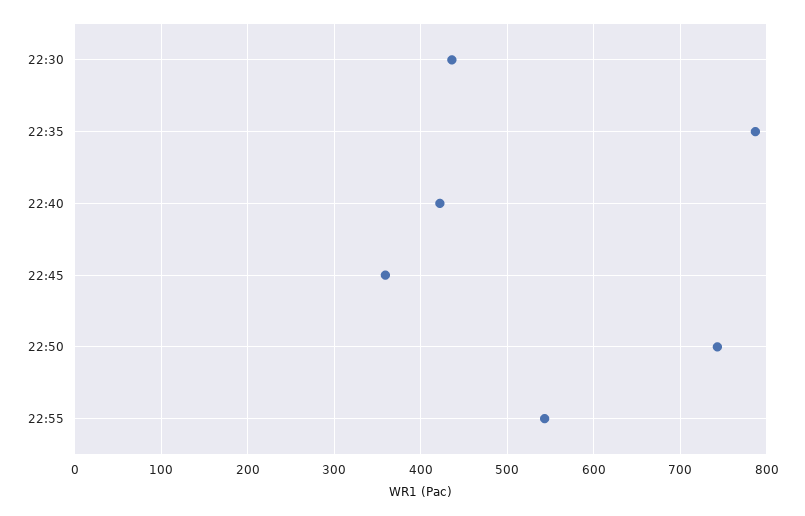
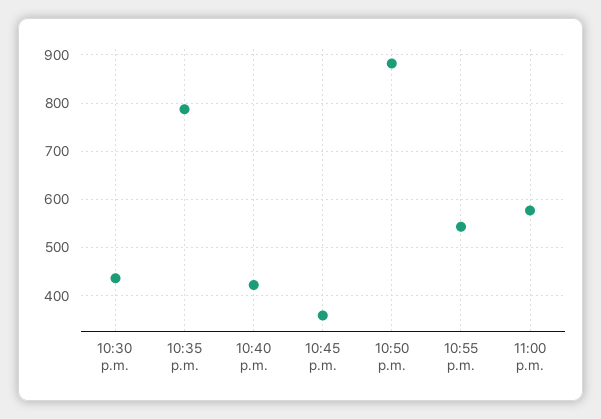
22:50: 740 -> 880
11:00 p.m.: none -> 580

